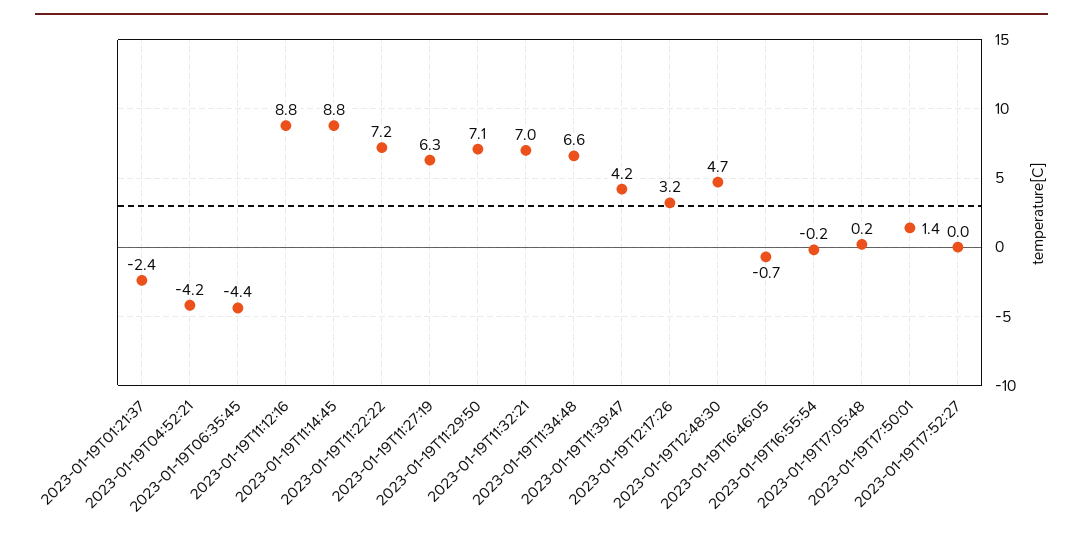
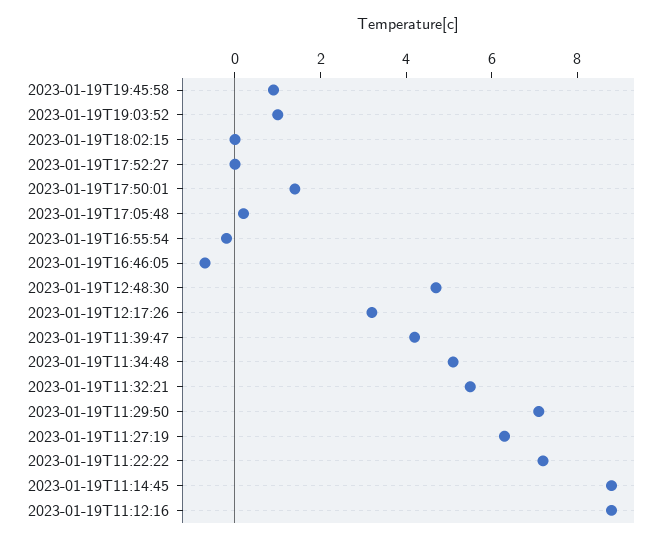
2023-01-19T01:21:37: -2.4 -> none
2023-01-19T04:52:21: -4.2 -> none
2023-01-19T06:35:45: -4.4 -> none
2023-01-19T11:32:21: 7 -> 5.5
2023-01-19T11:34:48: 6.6 -> 5
2023-01-19T19:45:58: none -> 1
2023-01-19T19:03:52: none -> 1
2023-01-19T18:02:15: none -> 0

